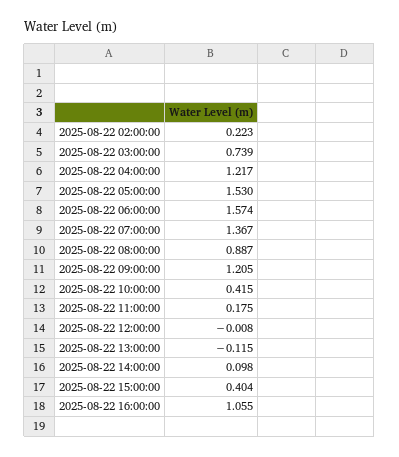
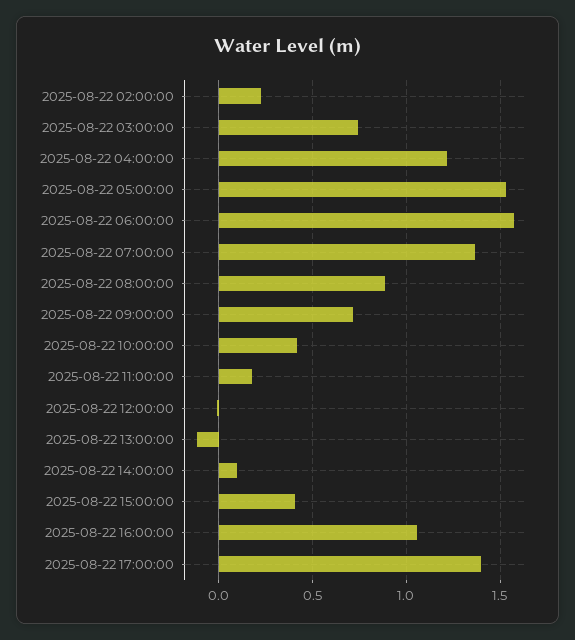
2025-08-22 09:00:00: 1.205 -> 0.7
2025-08-22 17:00:00: none -> 1.4

